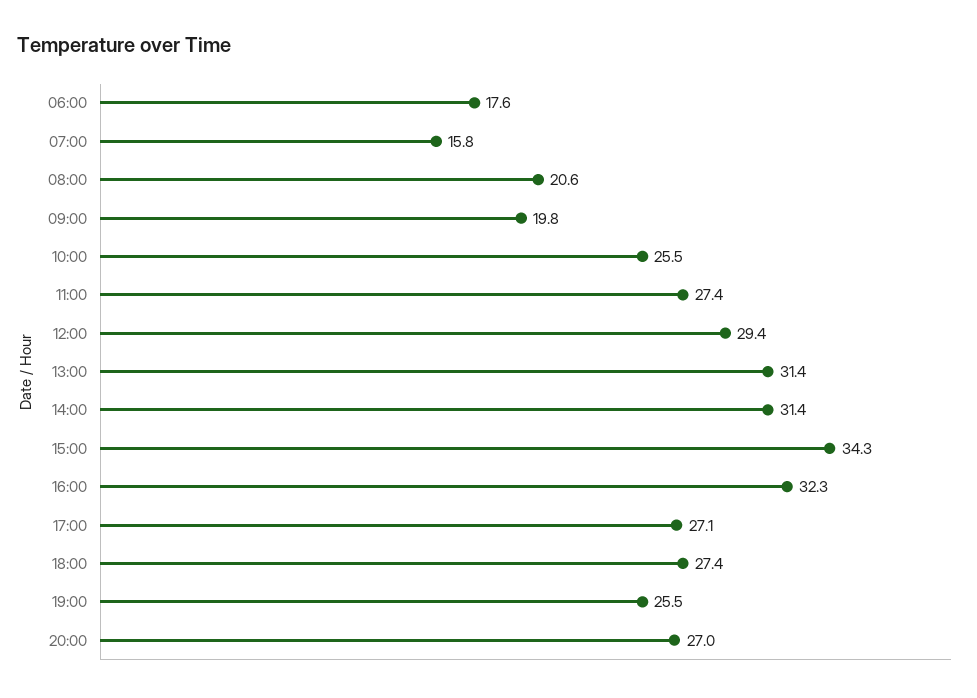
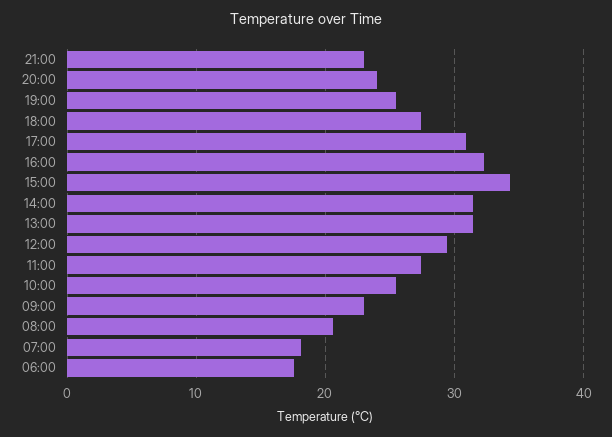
07:00: 15.8 -> 18
09:00: 19.8 -> 23
17:00: 27.1 -> 31
20:00: 27 -> 24
21:00: none -> 23

